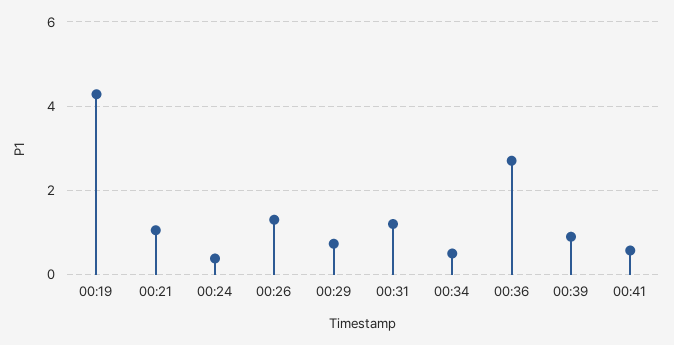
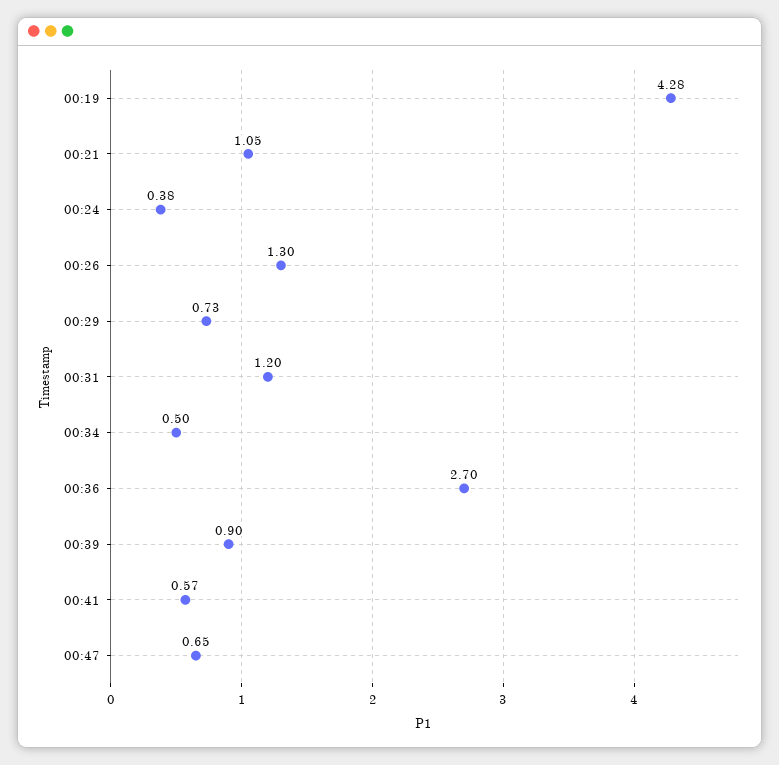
00:47: none -> 0.65

